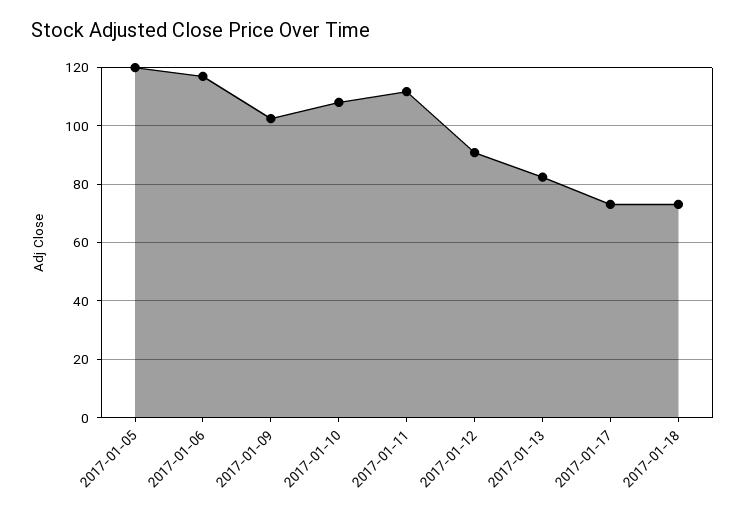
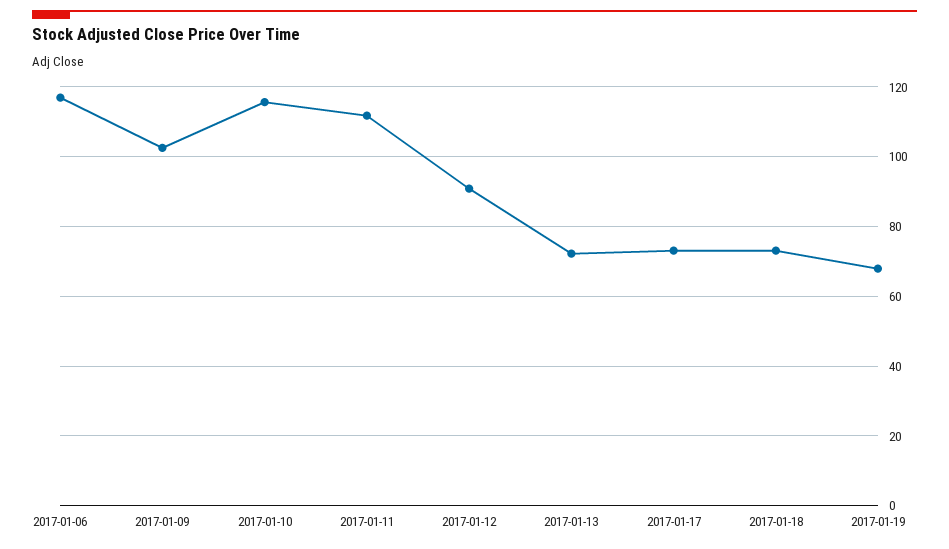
2017-01-05: 120 -> none
2017-01-10: 107.5 -> 116
2017-01-13: 82.5 -> 72
2017-01-19: none -> 68

